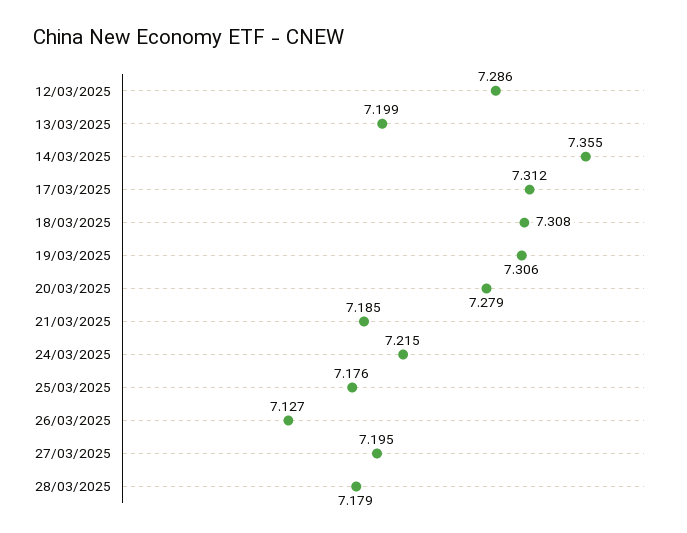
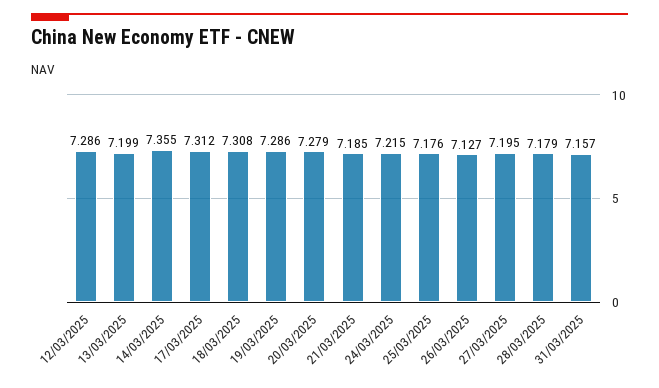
19/03/2025: 7.306 -> 7.286
31/03/2025: none -> 7.157

